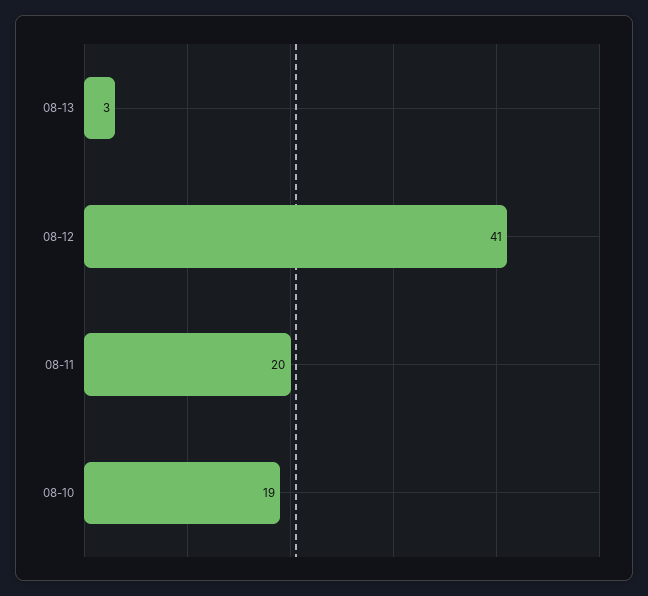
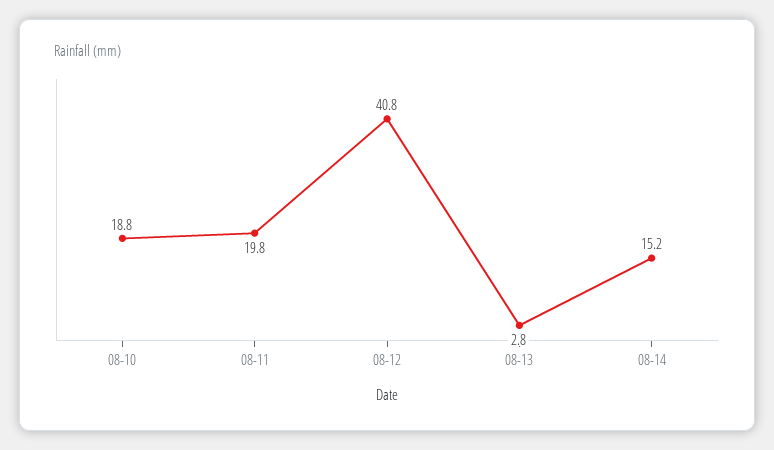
08-14: none -> 15.2

